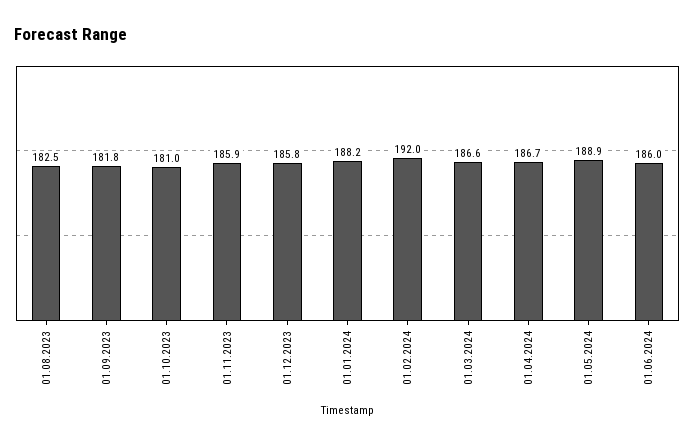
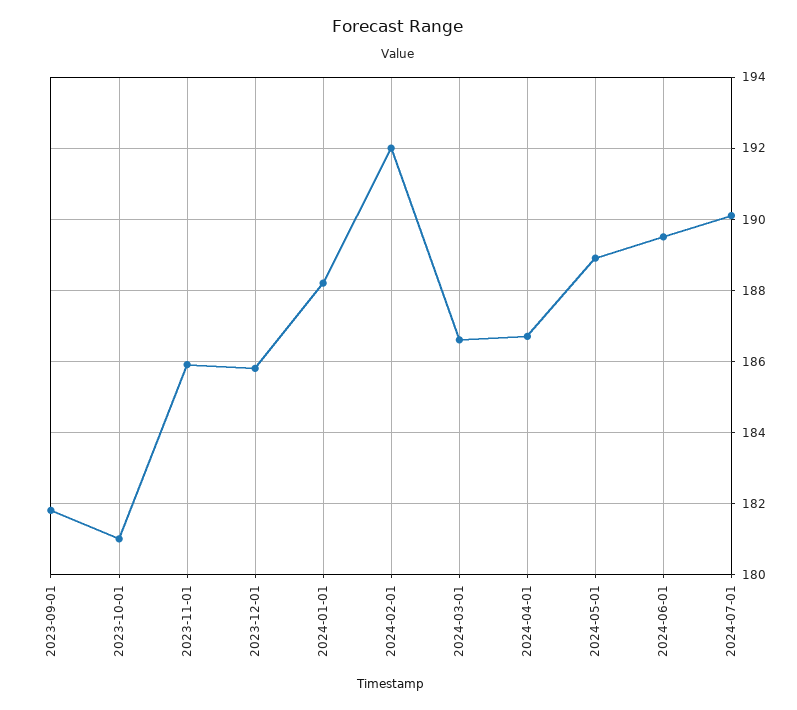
01.08.2023: 182.5 -> none
01.06.2024: 186 -> 189.5
2024-07-01: none -> 190

